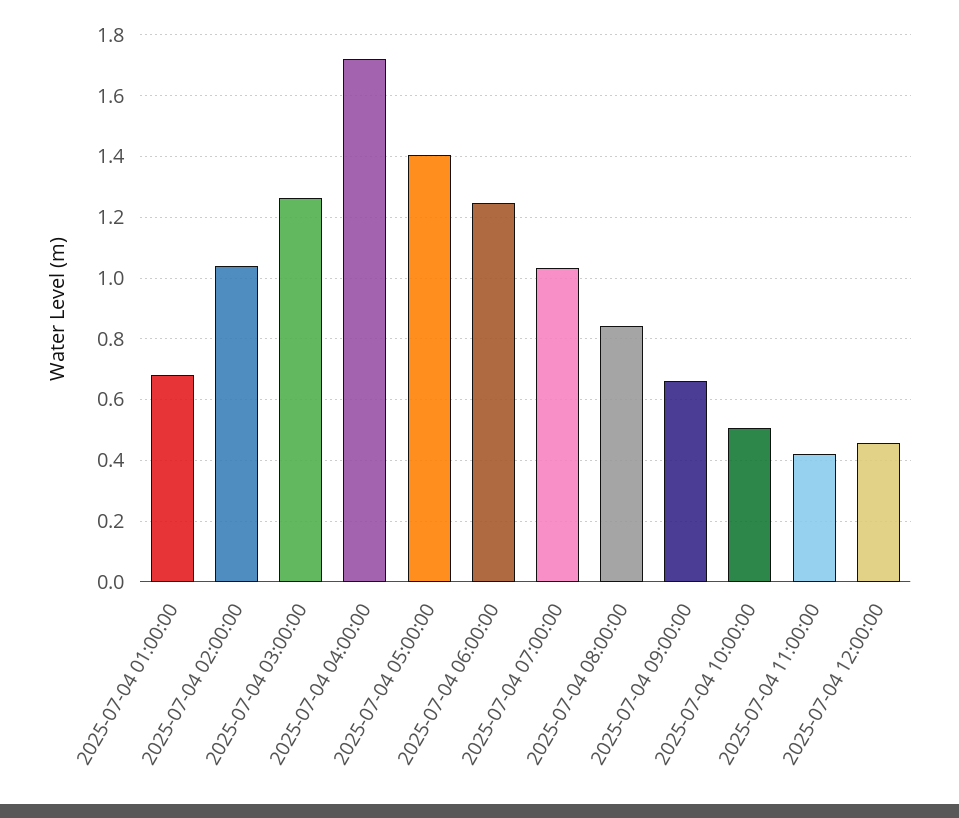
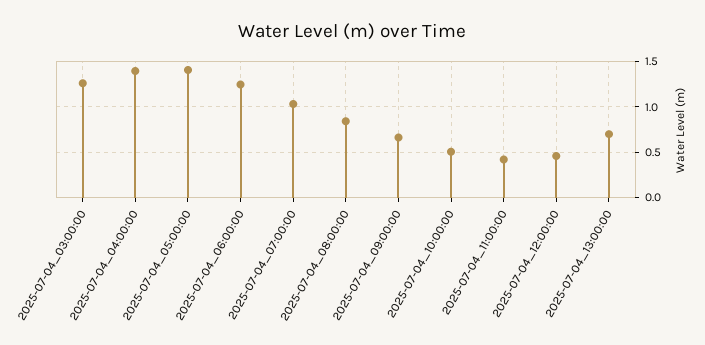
2025-07-04 01:00:00: 0.68 -> none
2025-07-04 02:00:00: 1.04 -> none
2025-07-04 04:00:00: 1.72 -> 1.4
2025-07-04_13:00:00: none -> 0.7

